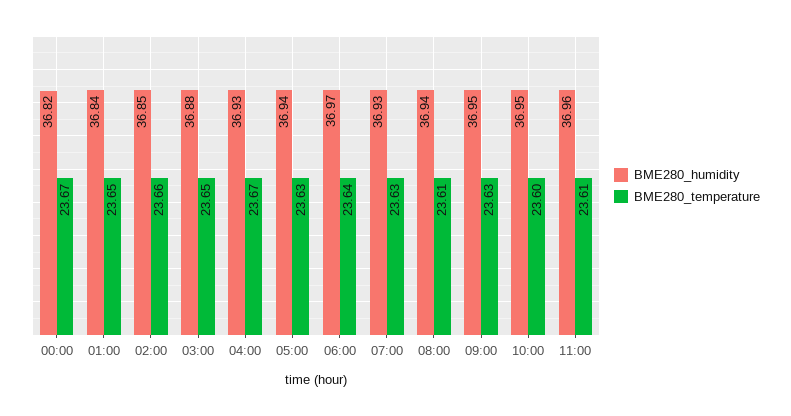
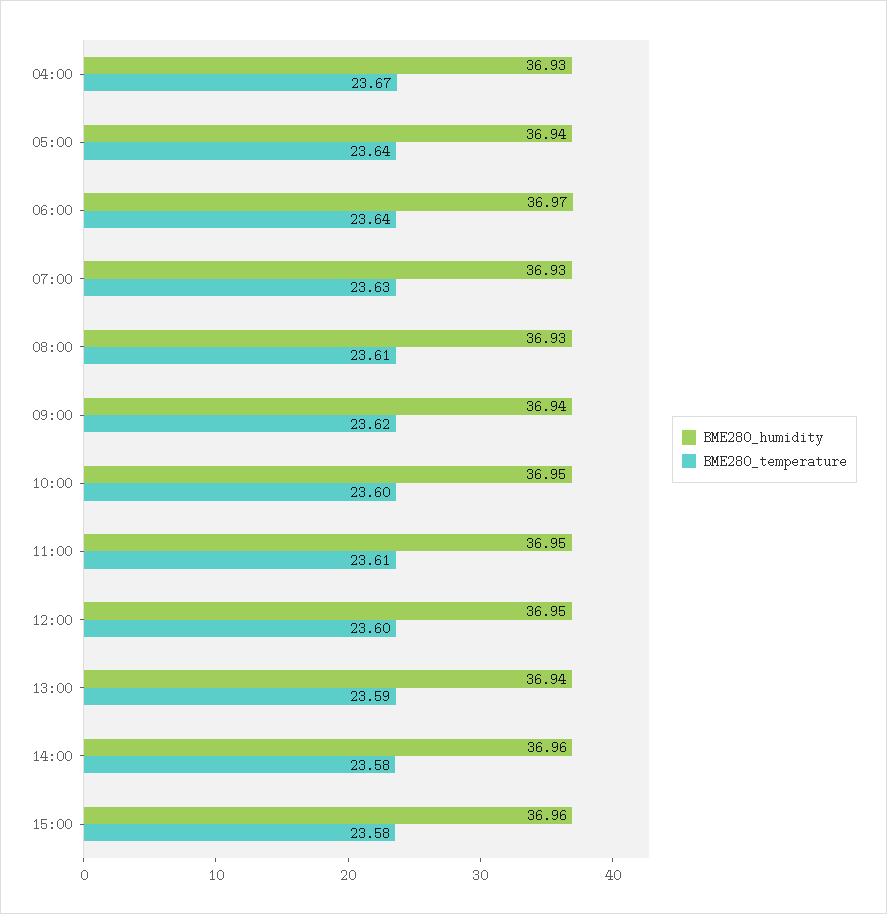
BME280_humidity, 00:00: 36.82 -> none
BME280_temperature, 00:00: 23.67 -> none
BME280_humidity, 01:00: 36.84 -> none
BME280_temperature, 01:00: 23.65 -> none
BME280_humidity, 02:00: 36.85 -> none
BME280_temperature, 02:00: 23.66 -> none
BME280_humidity, 03:00: 36.88 -> none
BME280_temperature, 03:00: 23.65 -> none
BME280_temperature, 05:00: 23.63 -> 23.64
BME280_humidity, 08:00: 36.94 -> 36.93
BME280_humidity, 09:00: 36.95 -> 36.94
BME280_temperature, 09:00: 23.63 -> 23.62
BME280_humidity, 11:00: 36.96 -> 36.95
BME280_humidity, 12:00: none -> 36.95
BME280_temperature, 12:00: none -> 23.6
BME280_humidity, 13:00: none -> 36.94
BME280_temperature, 13:00: none -> 23.59
BME280_humidity, 14:00: none -> 36.96
BME280_temperature, 14:00: none -> 23.58
BME280_humidity, 15:00: none -> 36.96
BME280_temperature, 15:00: none -> 23.58

